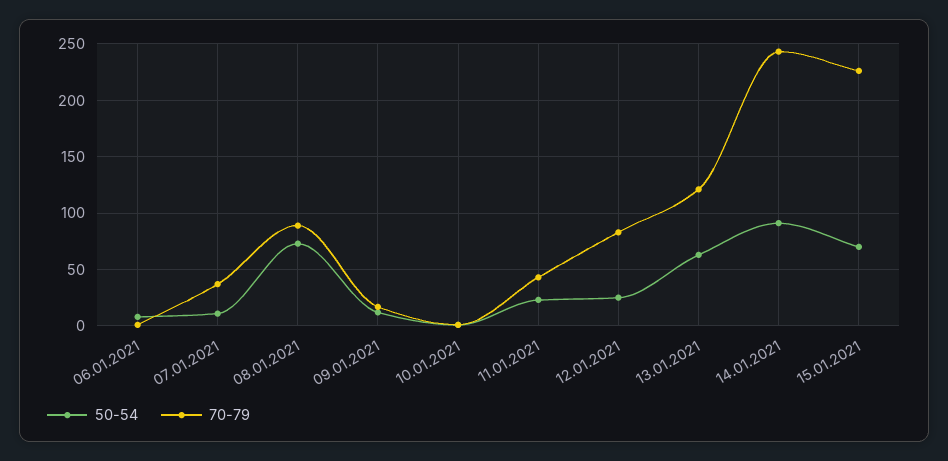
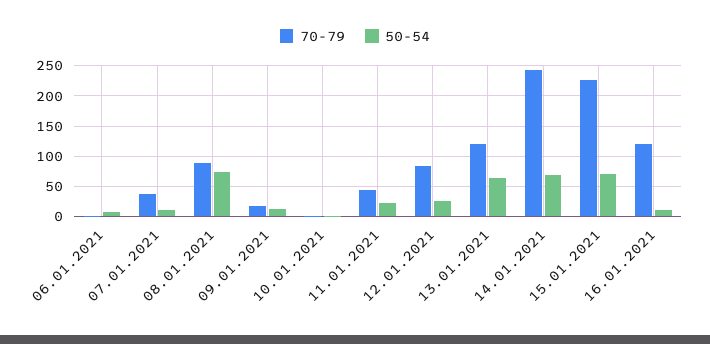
50-54, 14.01.2021: 90 -> 70
70-79, 16.01.2021: none -> 120
50-54, 16.01.2021: none -> 10

